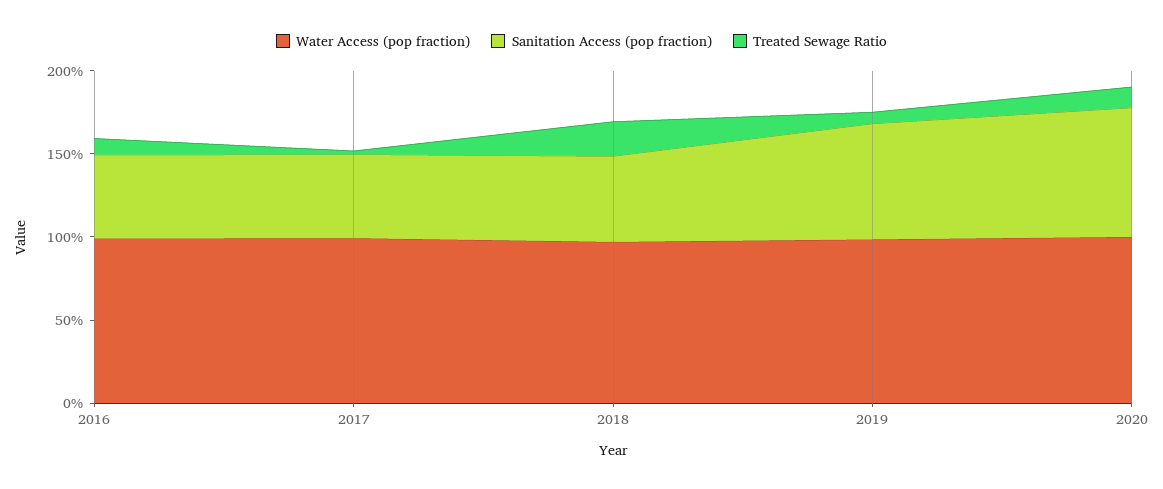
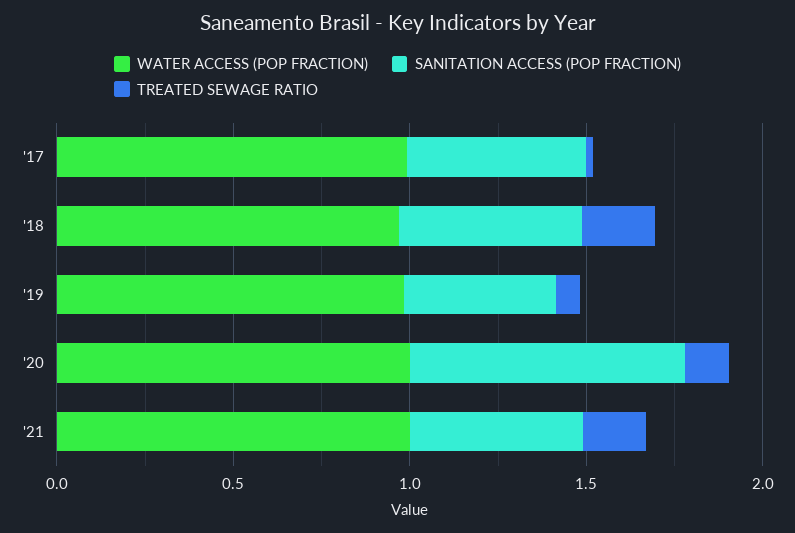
Water Access (pop fraction), 2016: 1 -> none
Sanitation Access (pop fraction), 2016: 0.5 -> none
Treated Sewage Ratio, 2016: 0.1 -> none
Sanitation Access (pop fraction), 2019: 0.7 -> 0.4
Water Access (pop fraction), '21: none -> 1
Sanitation Access (pop fraction), '21: none -> 0.5
Treated Sewage Ratio, '21: none -> 0.2

